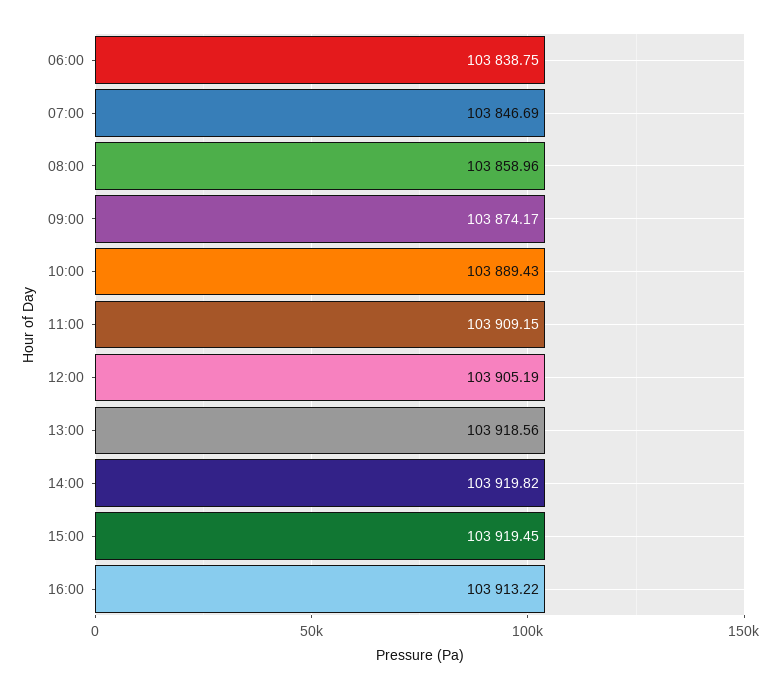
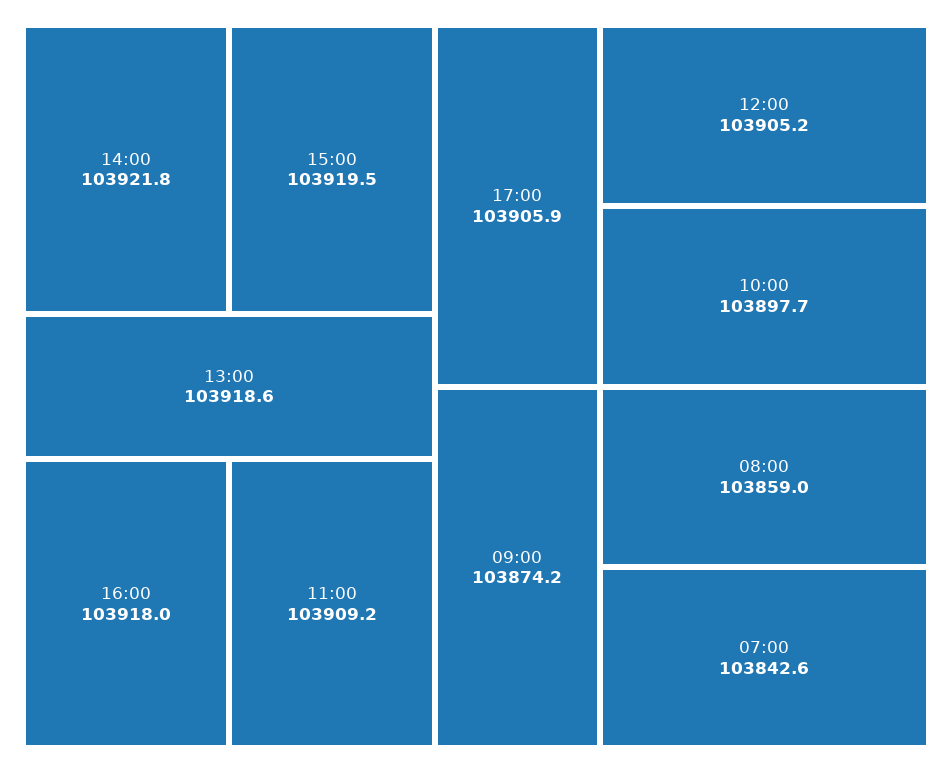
06:00: 103838.75 -> none
07:00: 103846.69 -> 103842.6
10:00: 103889.43 -> 103897.7
14:00: 103919.82 -> 103921.8
16:00: 103913.22 -> 103918
17:00: none -> 103905.9

